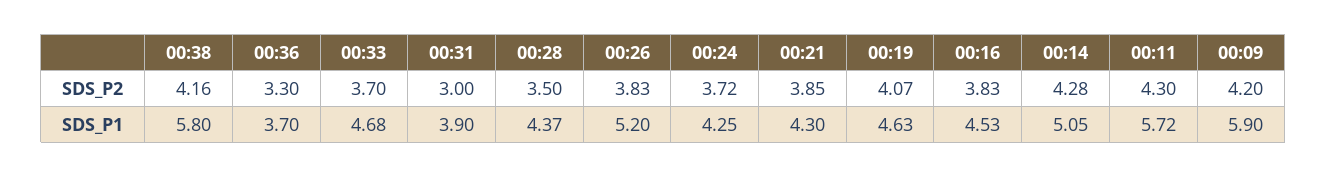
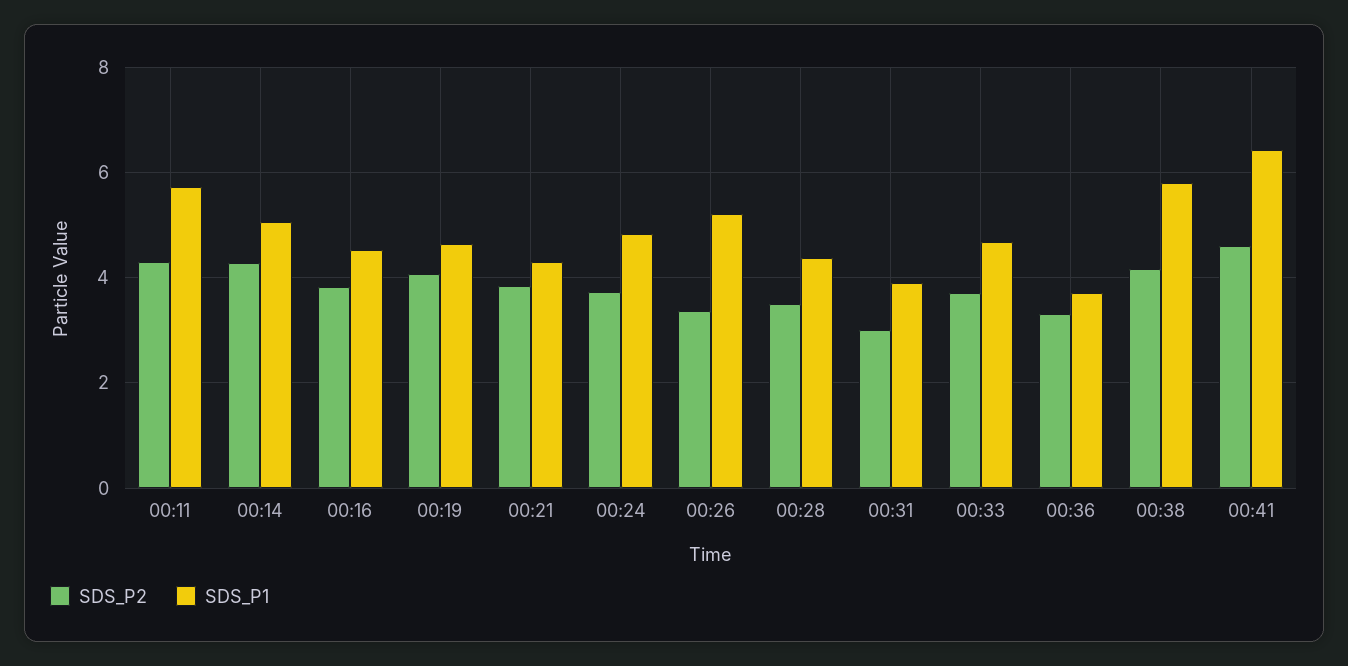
SDS_P2, 00:26: 3.83 -> 3.4
SDS_P2, 00:09: 4.2 -> none
SDS_P1, 00:24: 4.25 -> 4.8
SDS_P1, 00:09: 5.9 -> none
SDS_P2, 00:41: none -> 4.6
SDS_P1, 00:41: none -> 6.4

